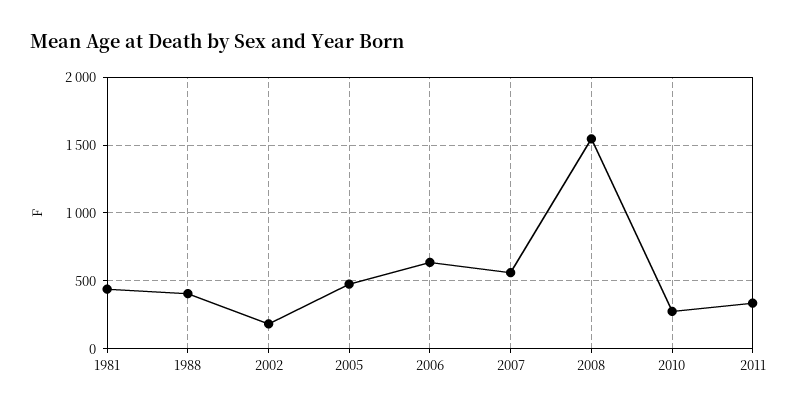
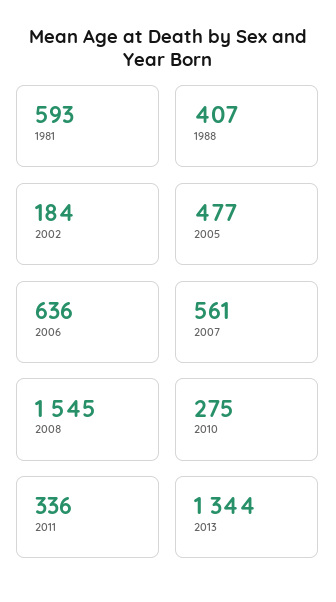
1981: 450 -> 593
2013: none -> 1344

